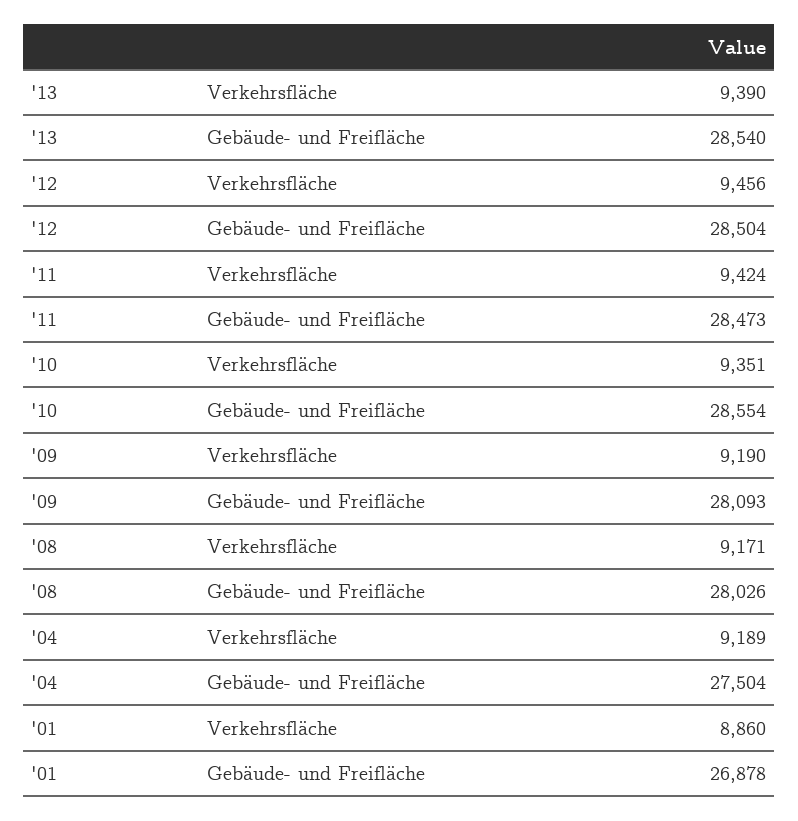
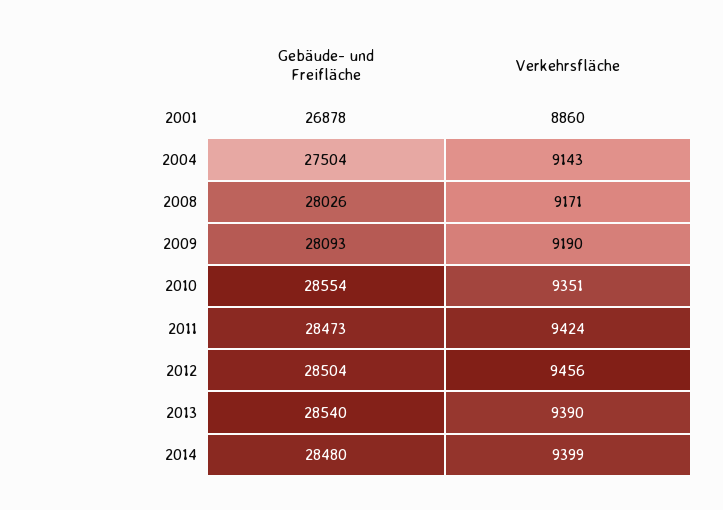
'04, Verkehrsfläche: 9189 -> 9143
2014, Gebäude- und Freifläche: none -> 28480
2014, Verkehrsfläche: none -> 9399

